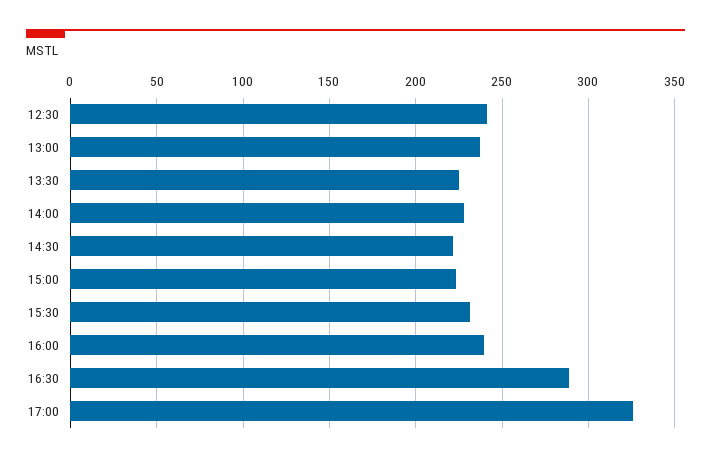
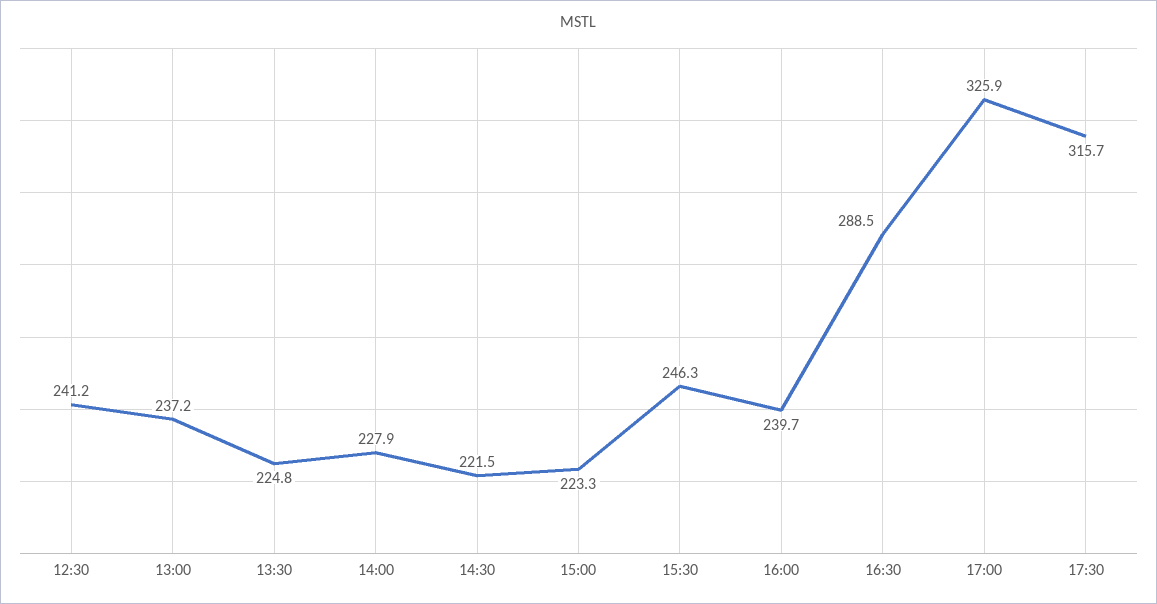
15:30: 230 -> 246.3
17:30: none -> 315.7

